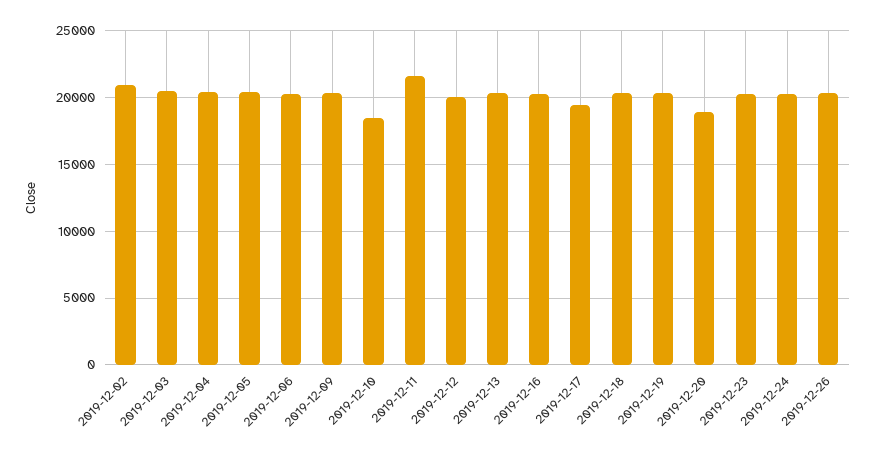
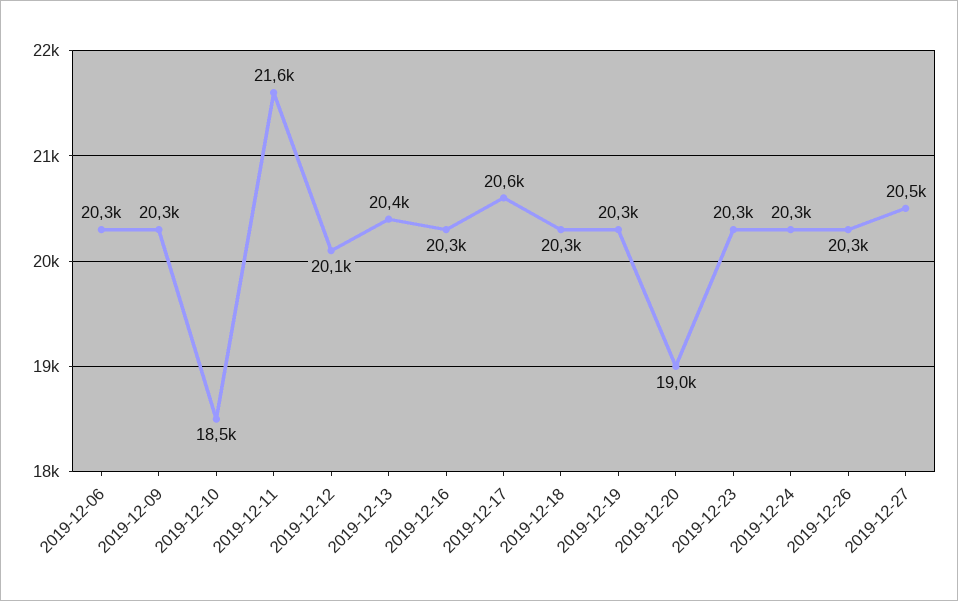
2019-12-02: 21000 -> none
2019-12-03: 20500 -> none
2019-12-04: 20500 -> none
2019-12-05: 20500 -> none
2019-12-17: 19500 -> 20600
2019-12-27: none -> 20500

